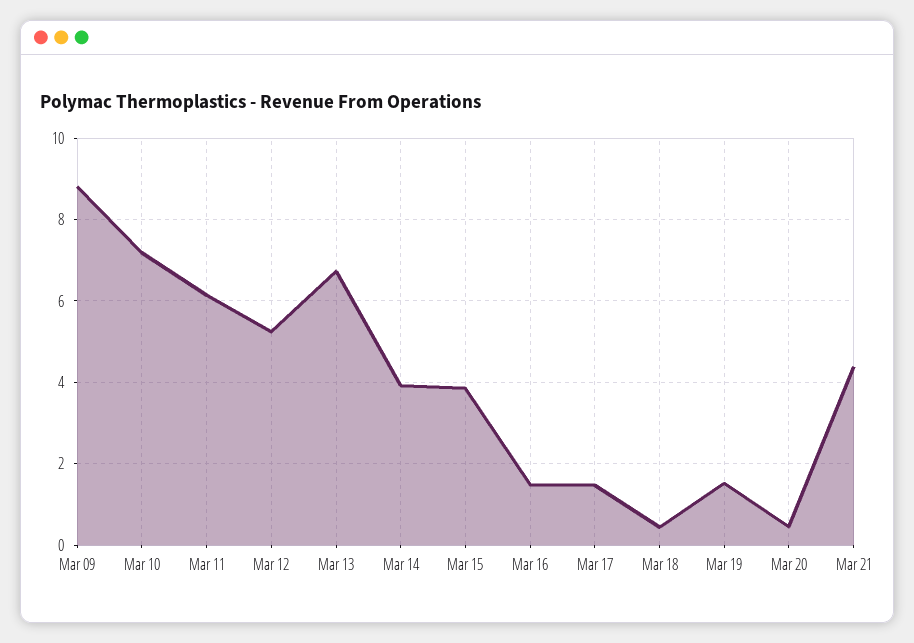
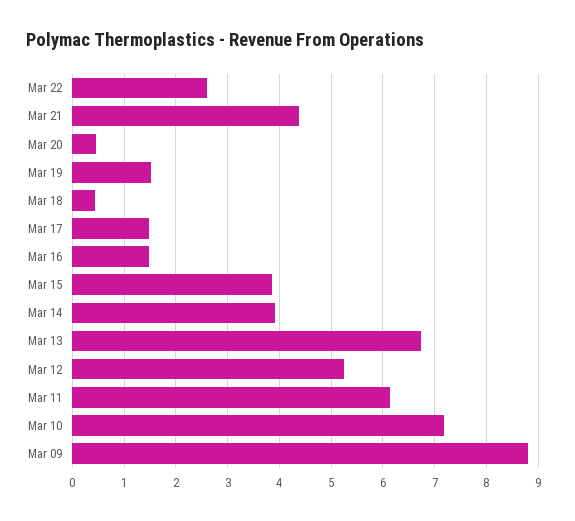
Mar 22: none -> 2.6

